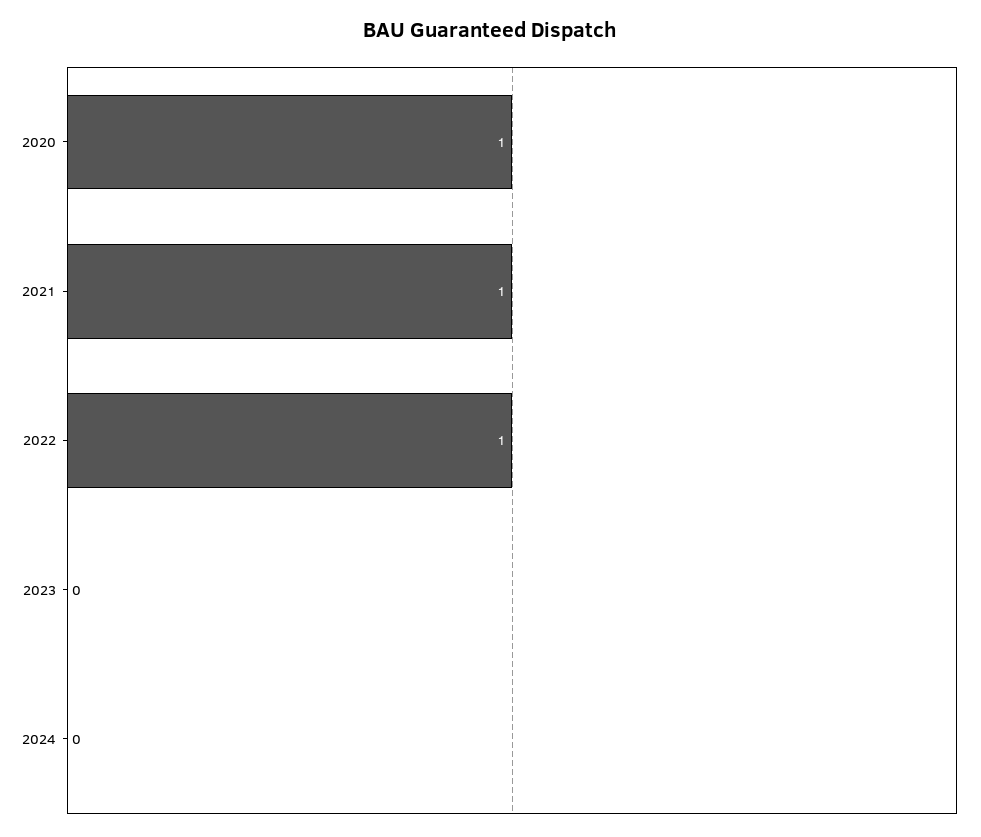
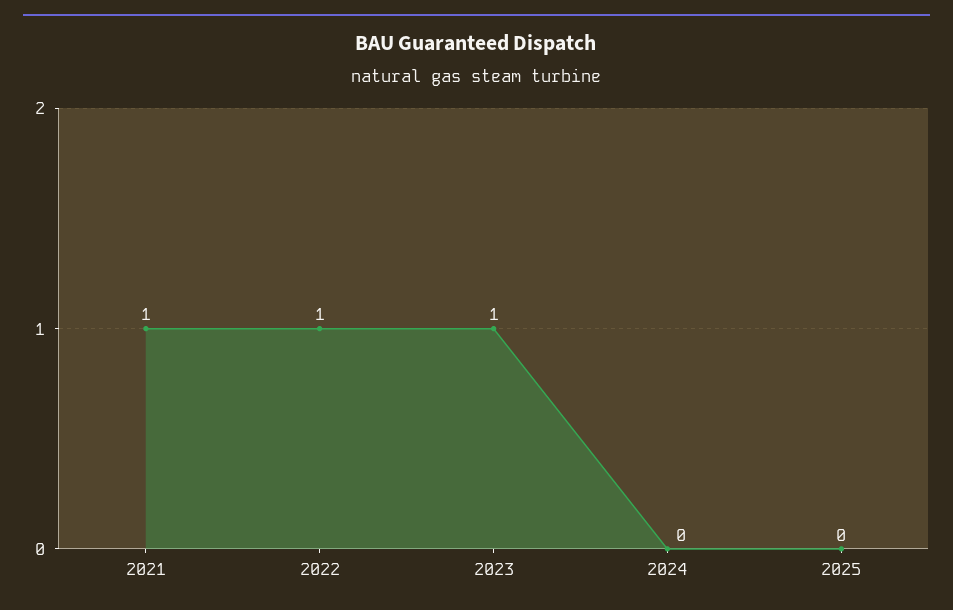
2020: 1 -> none
2023: 0 -> 1
2025: none -> 0

